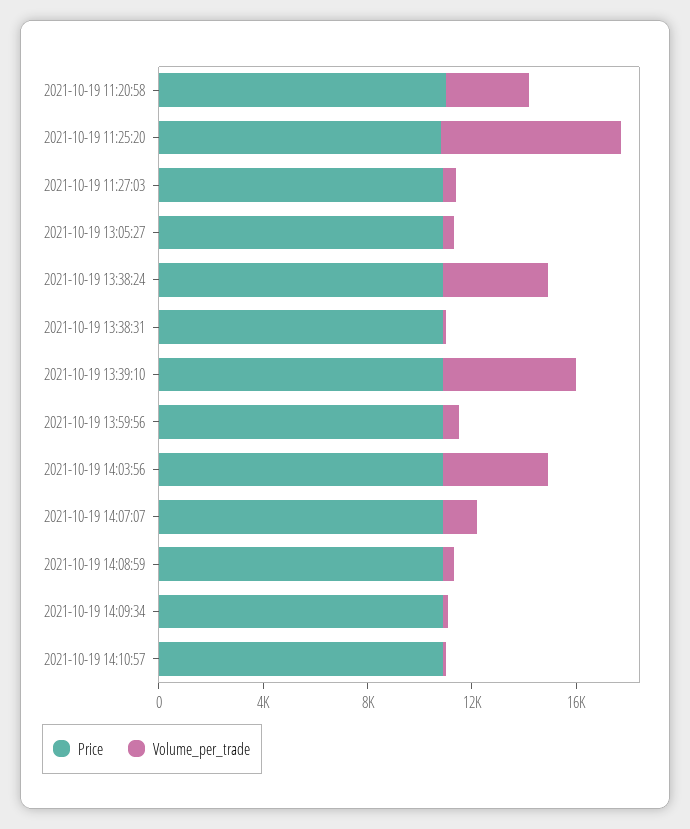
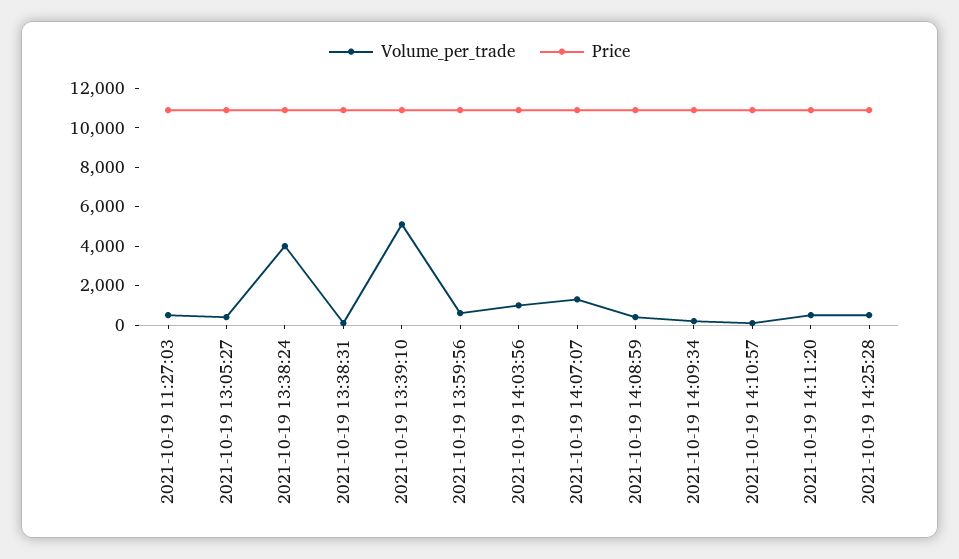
Price, 2021-10-19 11:20:58: 11000 -> none
Volume_per_trade, 2021-10-19 11:20:58: 3000 -> none
Price, 2021-10-19 11:25:20: 11000 -> none
Volume_per_trade, 2021-10-19 11:25:20: 7000 -> none
Volume_per_trade, 2021-10-19 14:03:56: 4000 -> 1000
Volume_per_trade, 2021-10-19 14:11:20: none -> 500
Price, 2021-10-19 14:11:20: none -> 11000
Volume_per_trade, 2021-10-19 14:25:28: none -> 500
Price, 2021-10-19 14:25:28: none -> 11000

